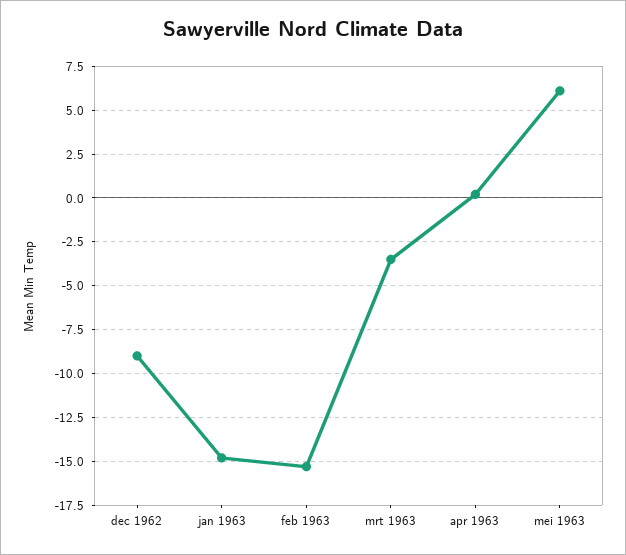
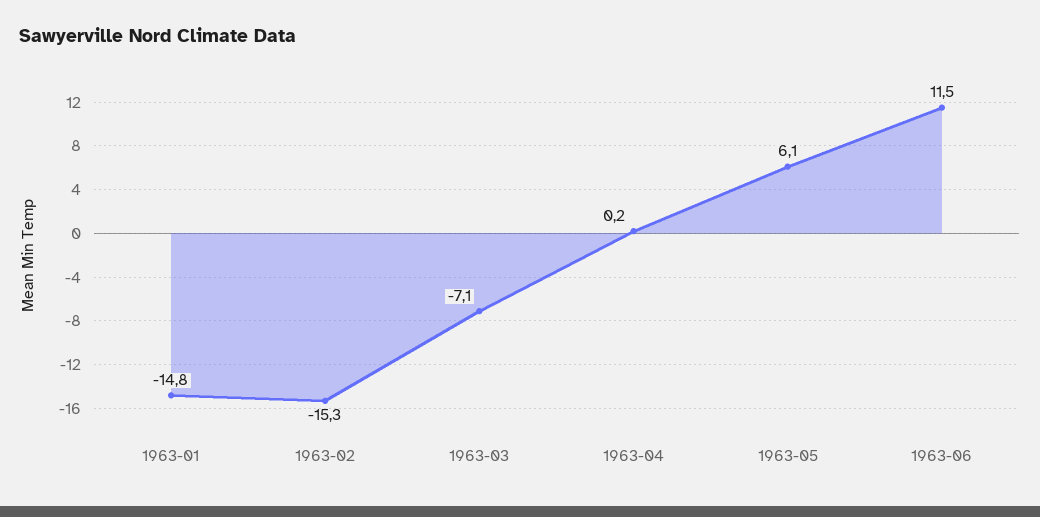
dec 1962: -9 -> none
mrt 1963: -3.5 -> -7.1
1963-06: none -> 11.5

